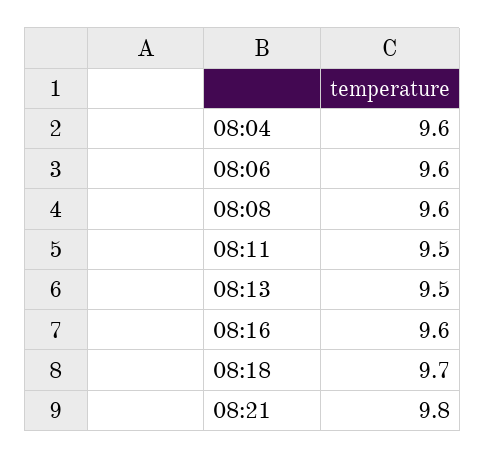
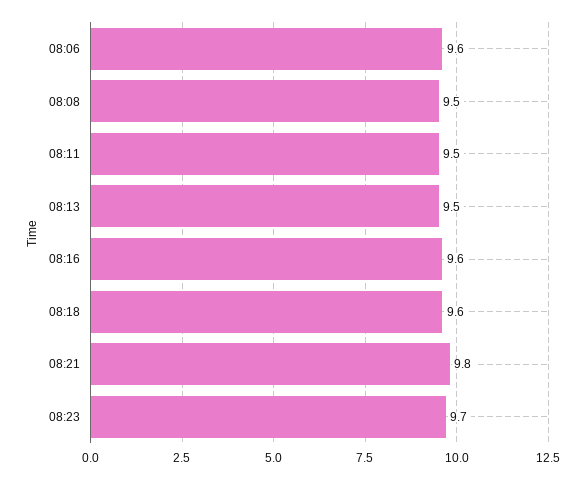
08:04: 9.6 -> none
08:08: 9.6 -> 9.5
08:18: 9.7 -> 9.6
08:23: none -> 9.7

